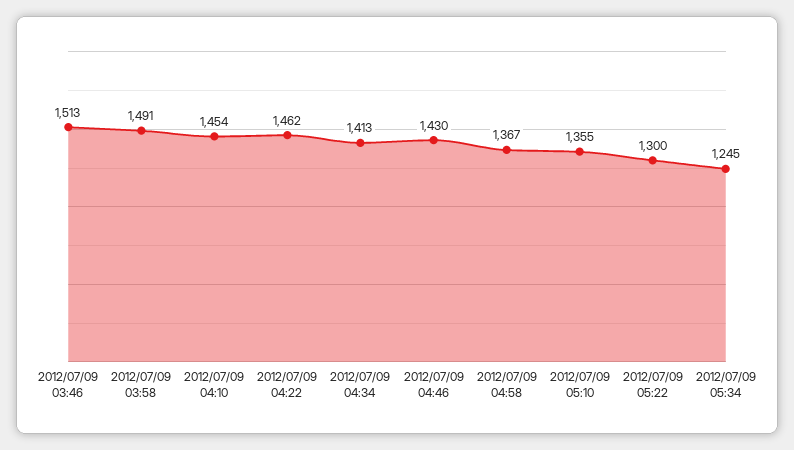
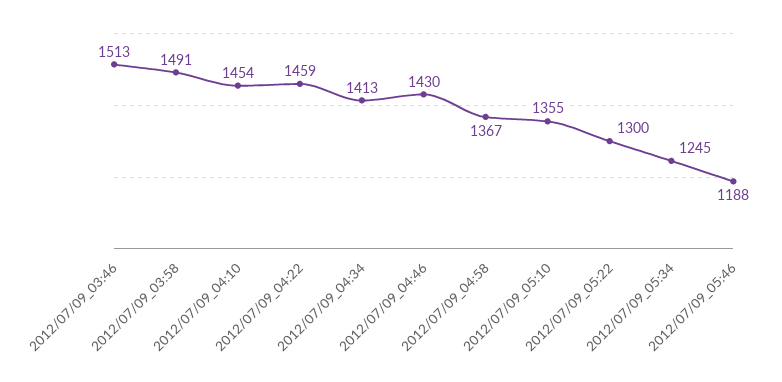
2012/07/09 04:22: 1462 -> 1459
2012/07/09_05:46: none -> 1188

